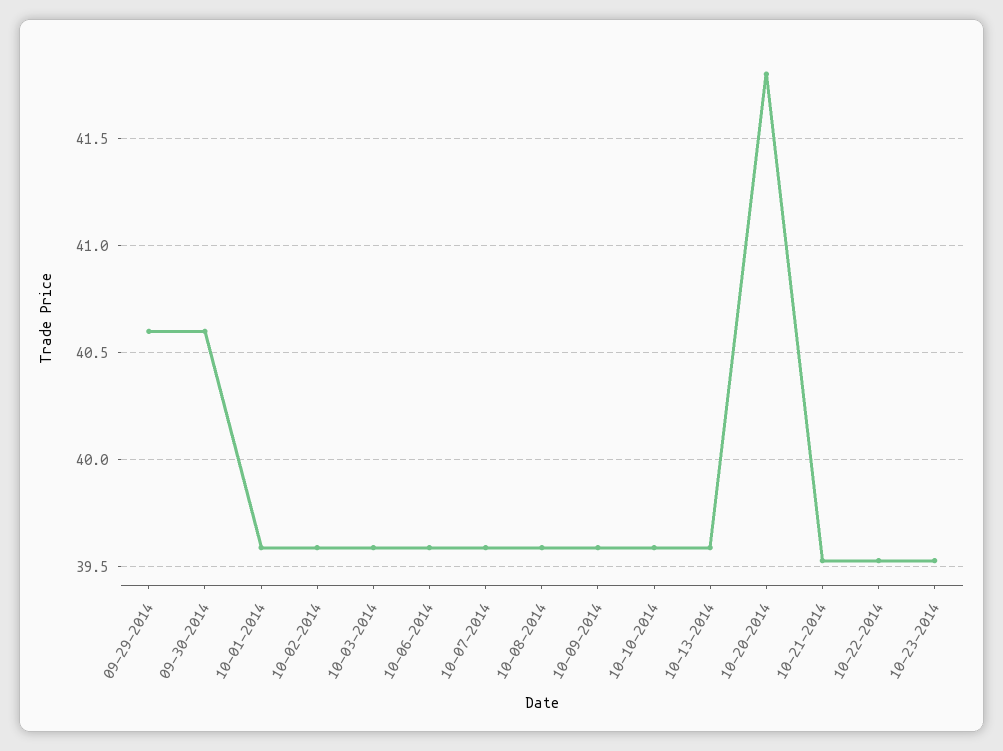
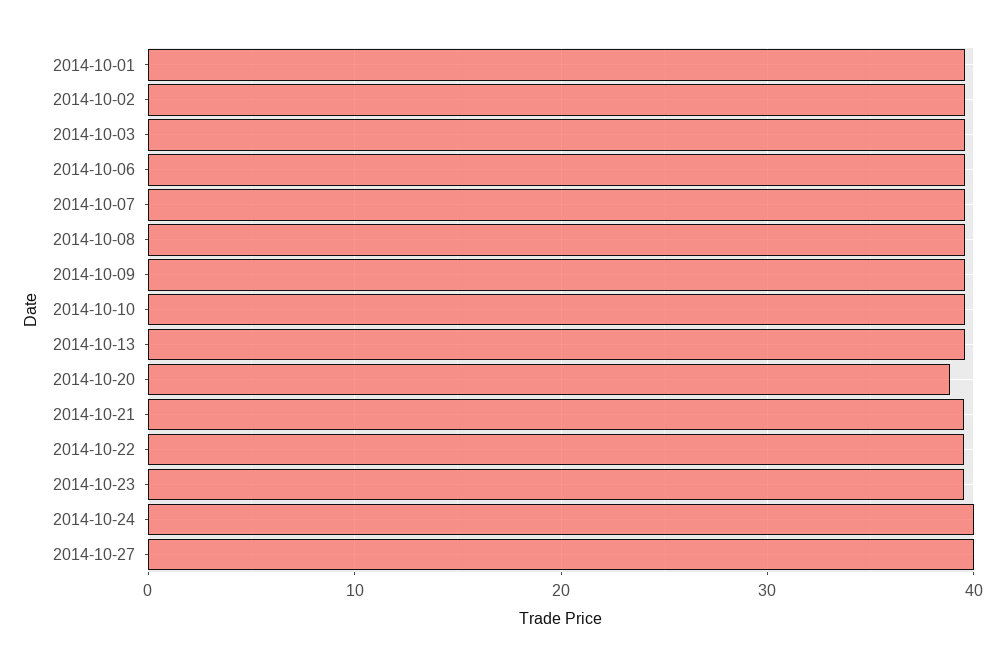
09-29-2014: 40.6 -> none
09-30-2014: 40.6 -> none
10-20-2014: 41.8 -> 39
2014-10-24: none -> 40
2014-10-27: none -> 40

